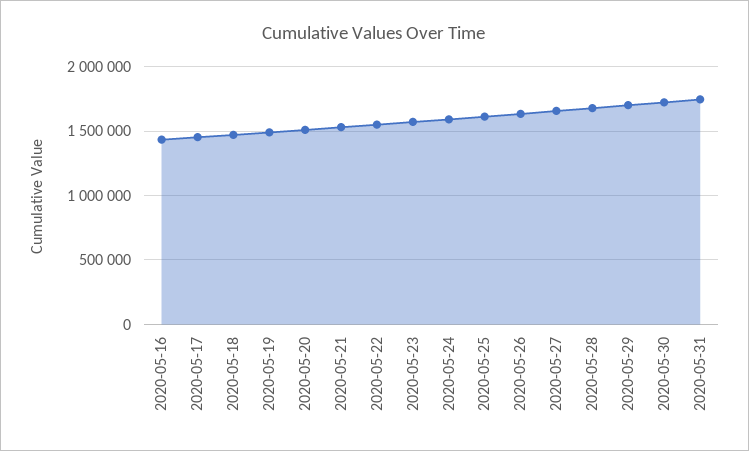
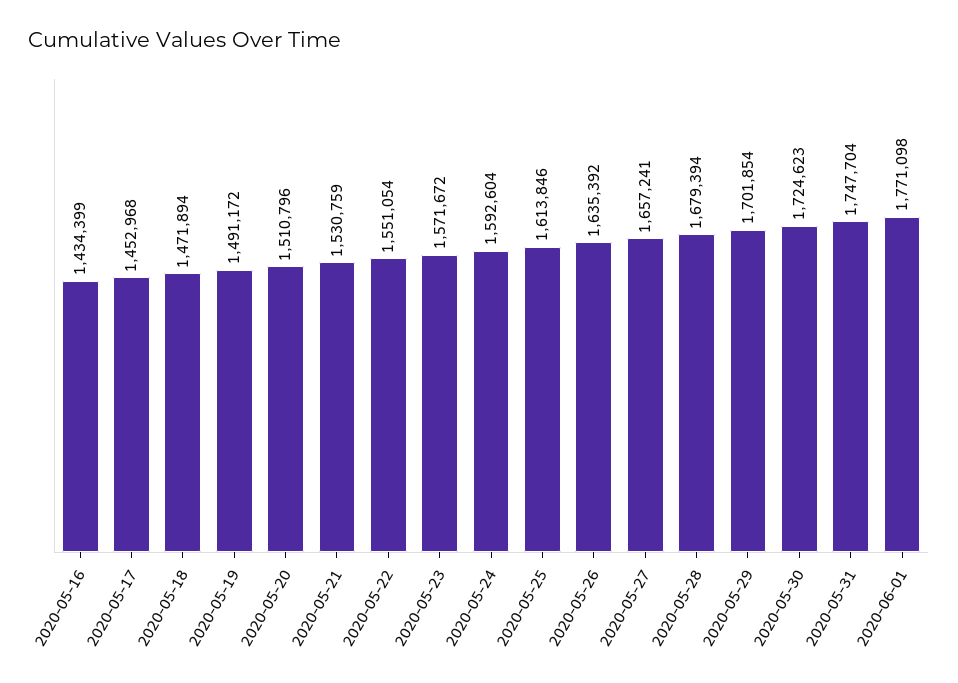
2020-06-01: none -> 1771098

